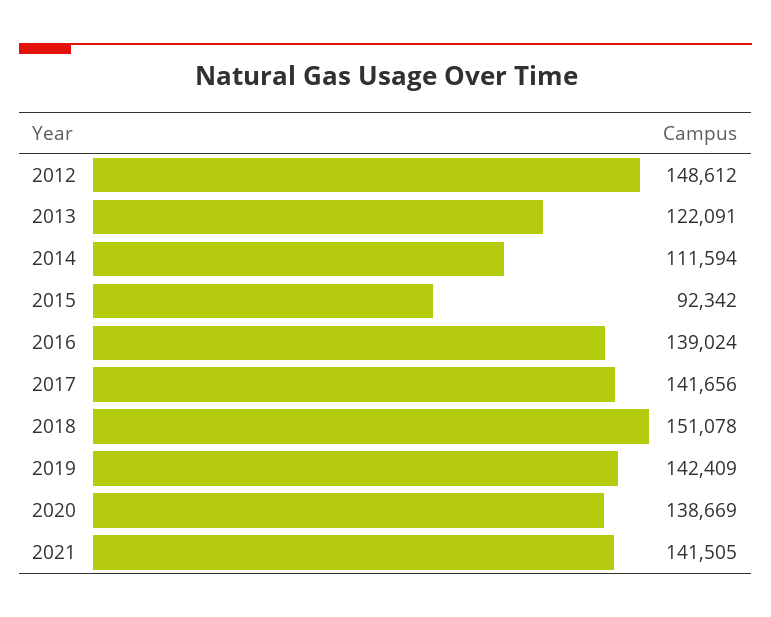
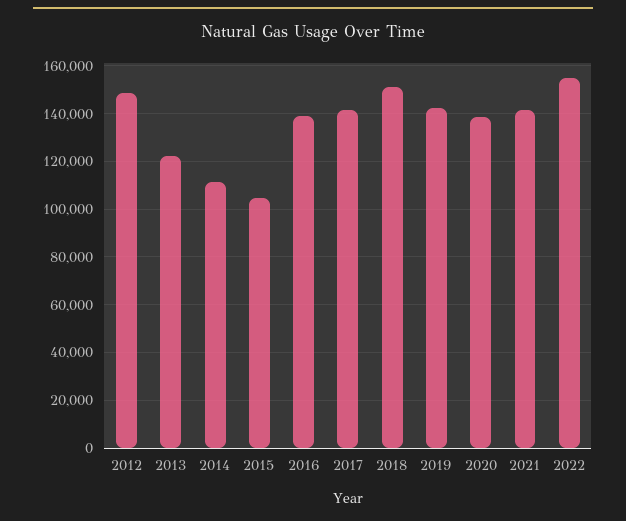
2015: 92342 -> 105000
2022: none -> 155000

